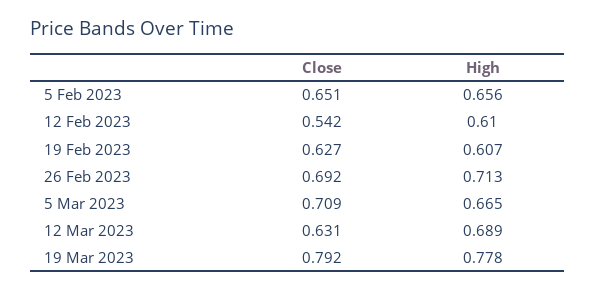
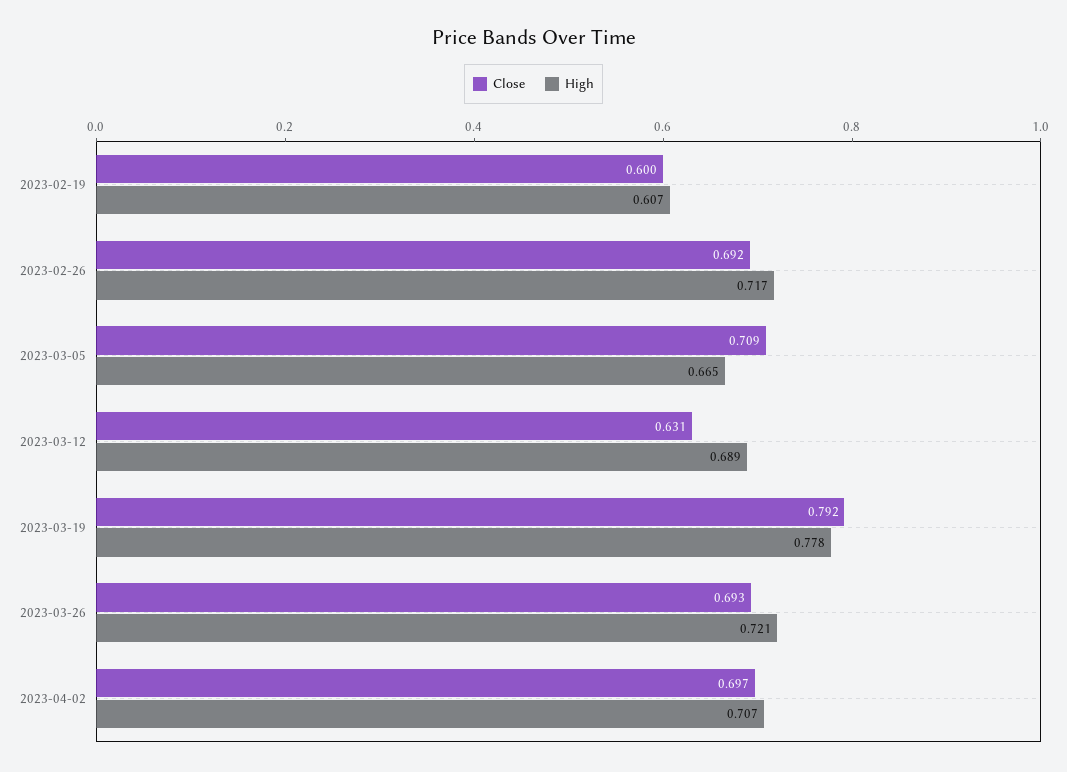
Close, 5 Feb 2023: 0.651 -> none
High, 5 Feb 2023: 0.656 -> none
Close, 12 Feb 2023: 0.542 -> none
High, 12 Feb 2023: 0.61 -> none
Close, 19 Feb 2023: 0.627 -> 0.6
High, 26 Feb 2023: 0.713 -> 0.717
Close, 2023-03-26: none -> 0.693
High, 2023-03-26: none -> 0.721
Close, 2023-04-02: none -> 0.697
High, 2023-04-02: none -> 0.707

